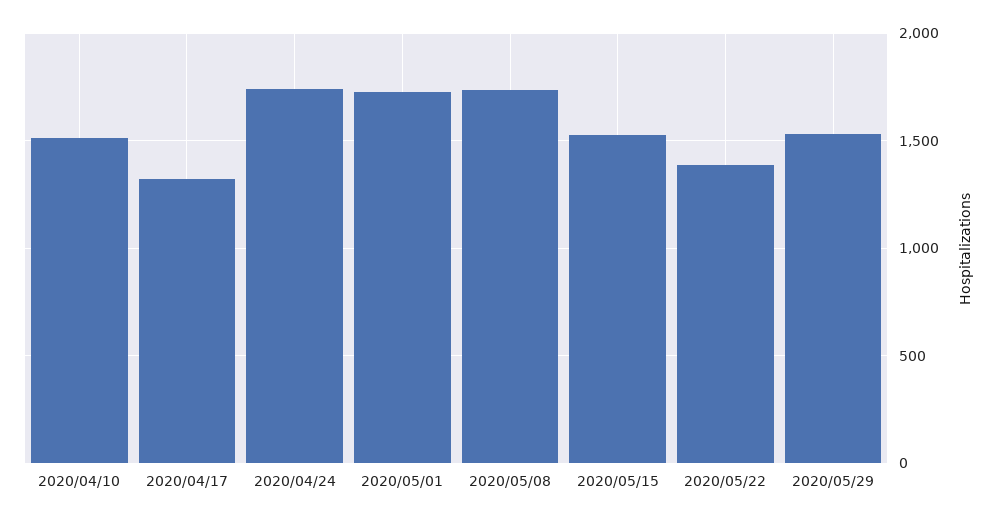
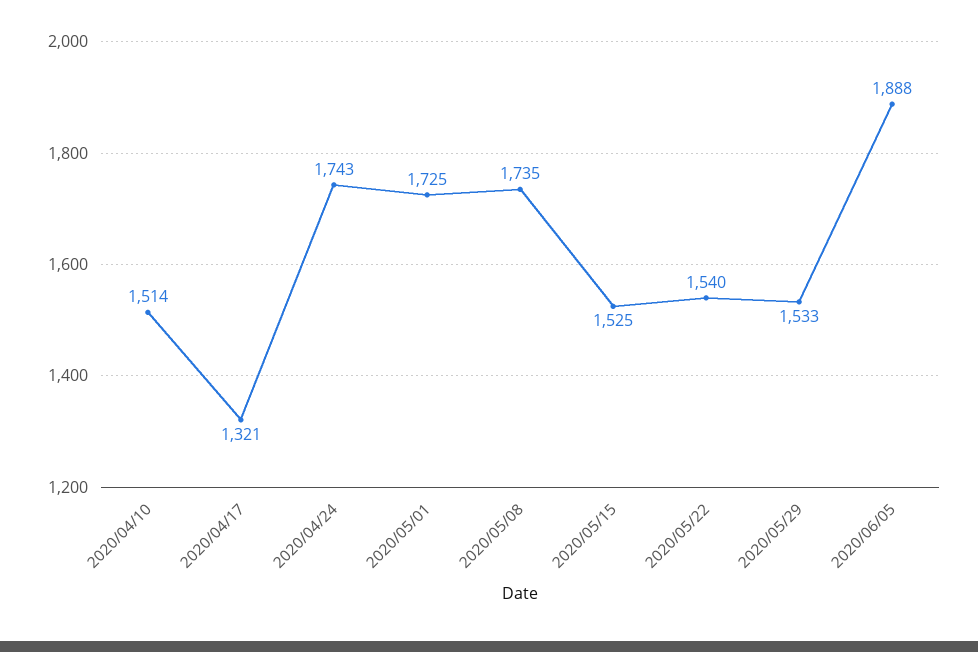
2020/05/22: 1400 -> 1540
2020/06/05: none -> 1888

